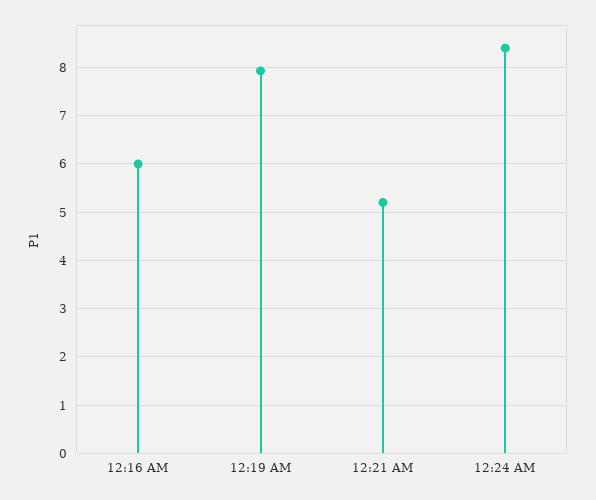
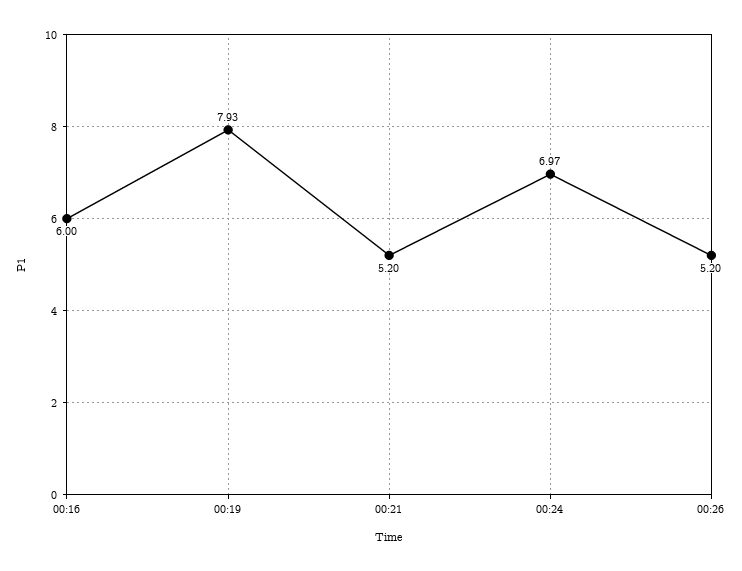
12:24 AM: 8.4 -> 6.97
00:26: none -> 5.2

